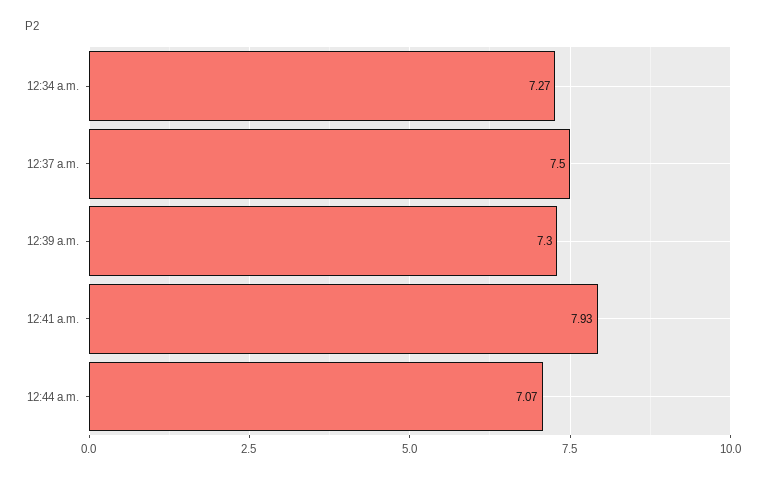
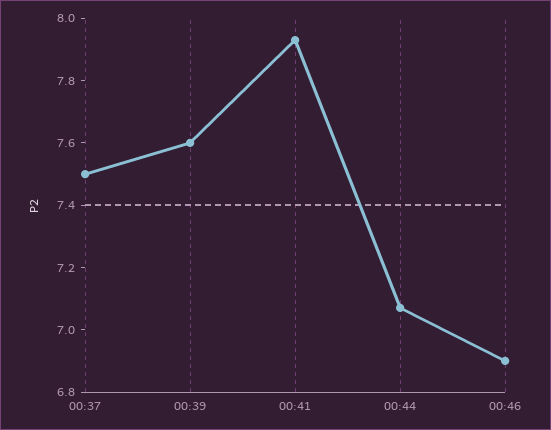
12:34 a.m.: 7.27 -> none
12:39 a.m.: 7.3 -> 7.6
00:46: none -> 6.9

